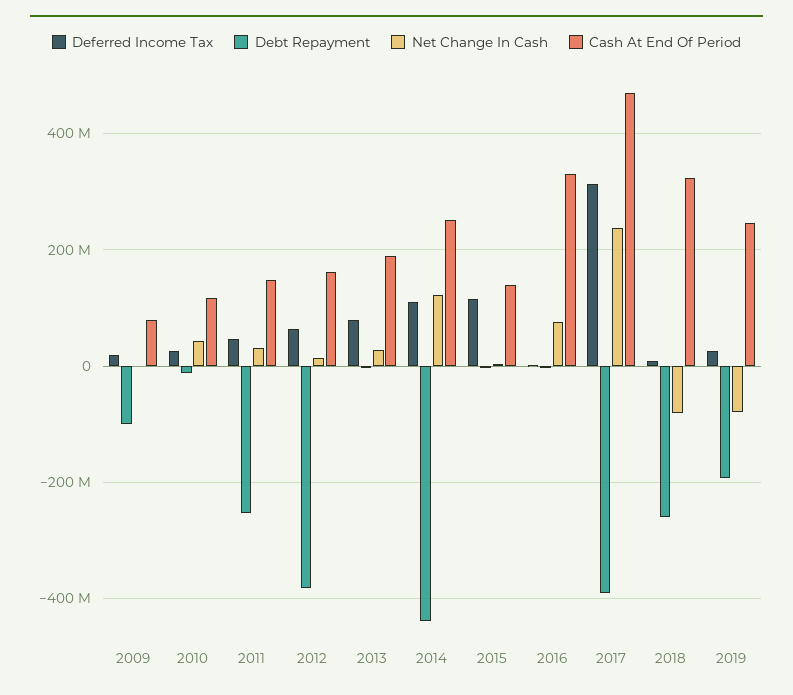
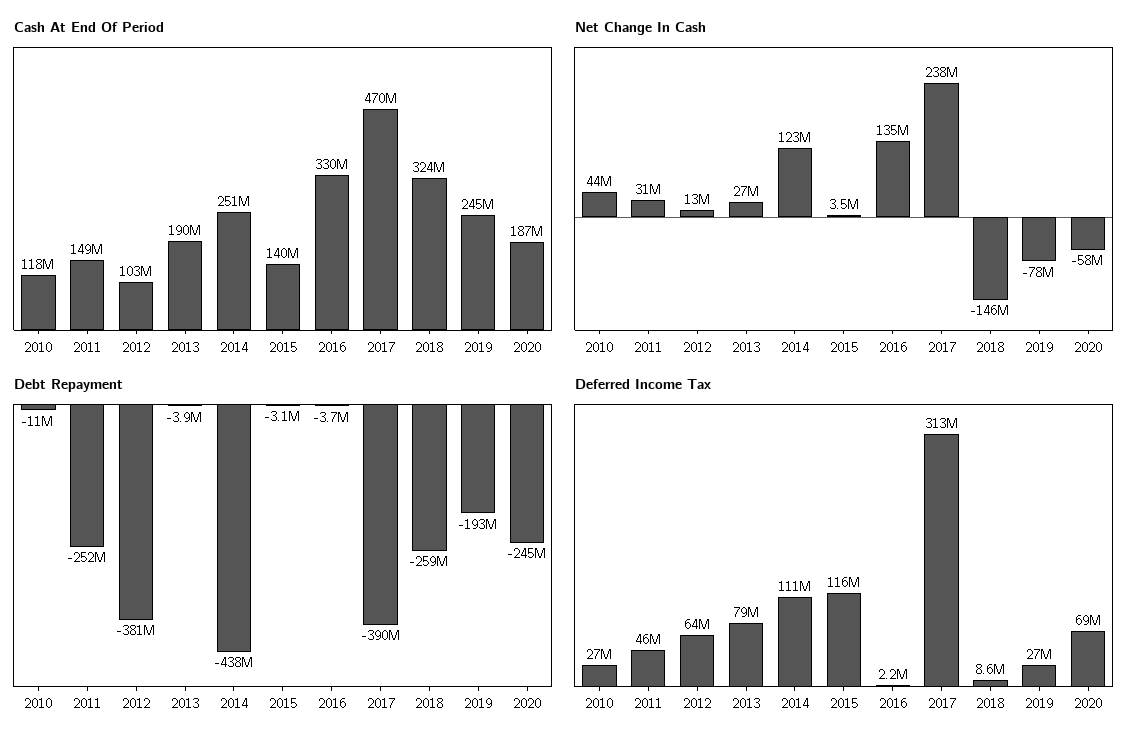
Deferred Income Tax, 2009: 20000000 -> none
Debt Repayment, 2009: -100000000 -> none
Net Change In Cash, 2009: 0 -> none
Cash At End Of Period, 2009: 80000000 -> none
Cash At End Of Period, 2012: 160000000 -> 103000000
Net Change In Cash, 2016: 80000000 -> 135000000
Net Change In Cash, 2018: -80000000 -> -146000000
Cash At End Of Period, 2020: none -> 187000000
Net Change In Cash, 2020: none -> -58000000
Debt Repayment, 2020: none -> -245000000
Deferred Income Tax, 2020: none -> 69000000

